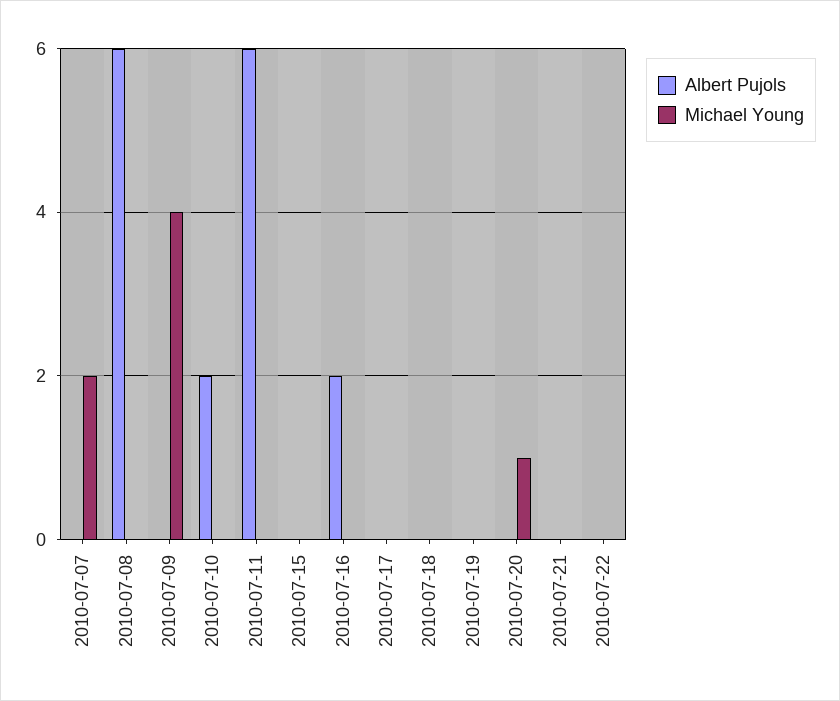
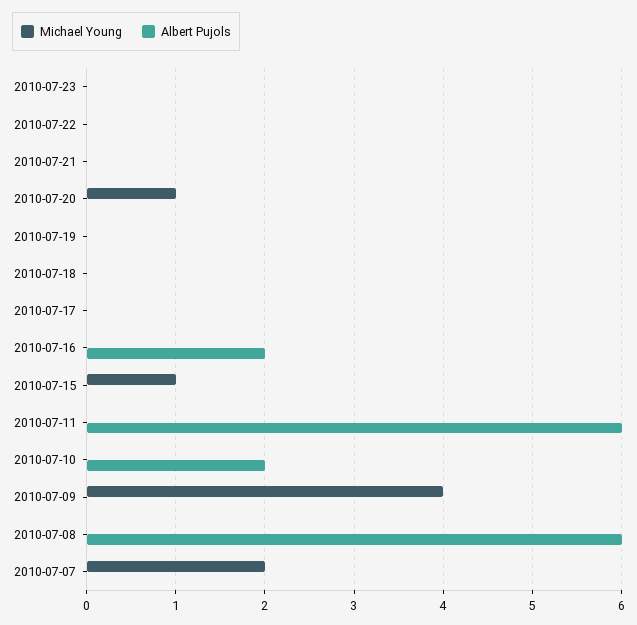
Michael Young, 2010-07-15: 0 -> 1
Michael Young, 2010-07-23: none -> 0
Albert Pujols, 2010-07-23: none -> 0

